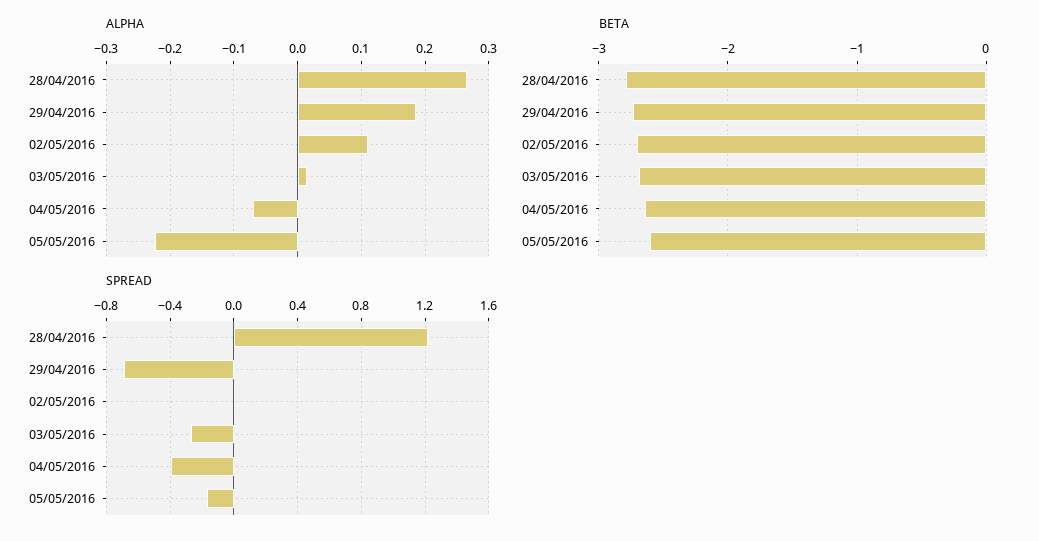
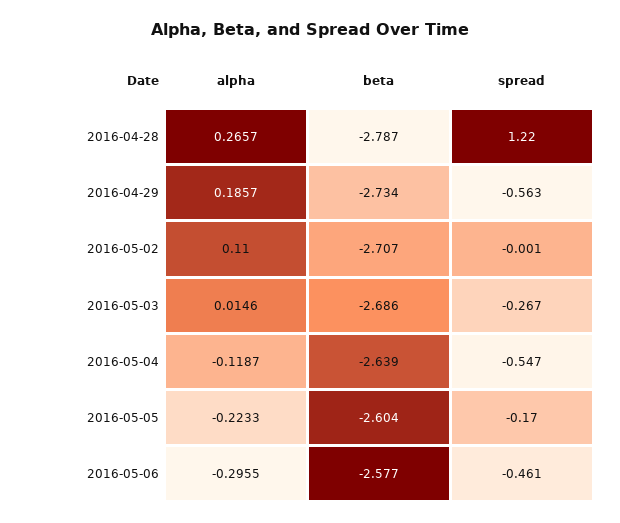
ALPHA, 04/05/2016: -0.07 -> -0.1187
SPREAD, 29/04/2016: -0.7 -> -0.563
SPREAD, 04/05/2016: -0.4 -> -0.547
ALPHA, 2016-05-06: none -> -0.2955
BETA, 2016-05-06: none -> -2.577
SPREAD, 2016-05-06: none -> -0.461

